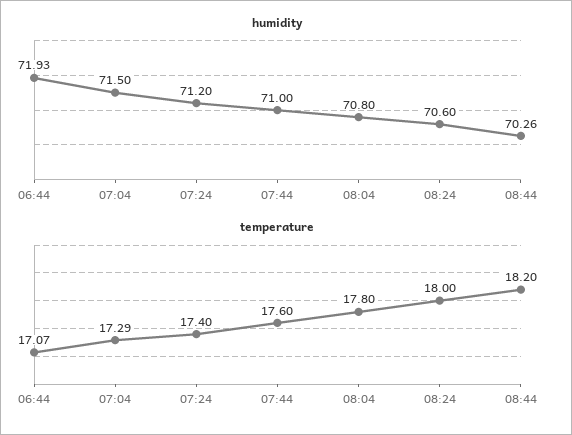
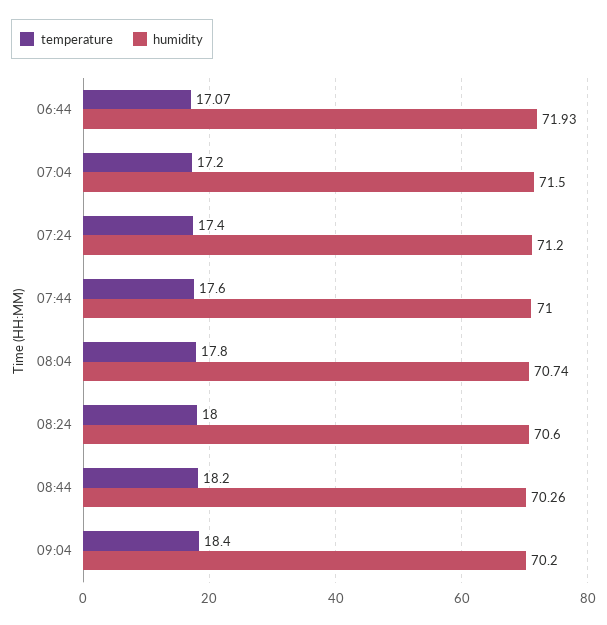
humidity, 08:04: 70.8 -> 70.74
temperature, 07:04: 17.29 -> 17.2
temperature, 09:04: none -> 18.4
humidity, 09:04: none -> 70.2

